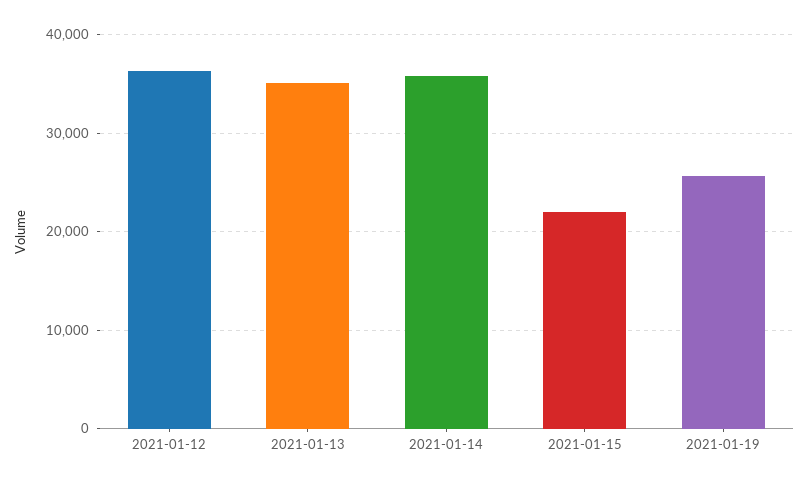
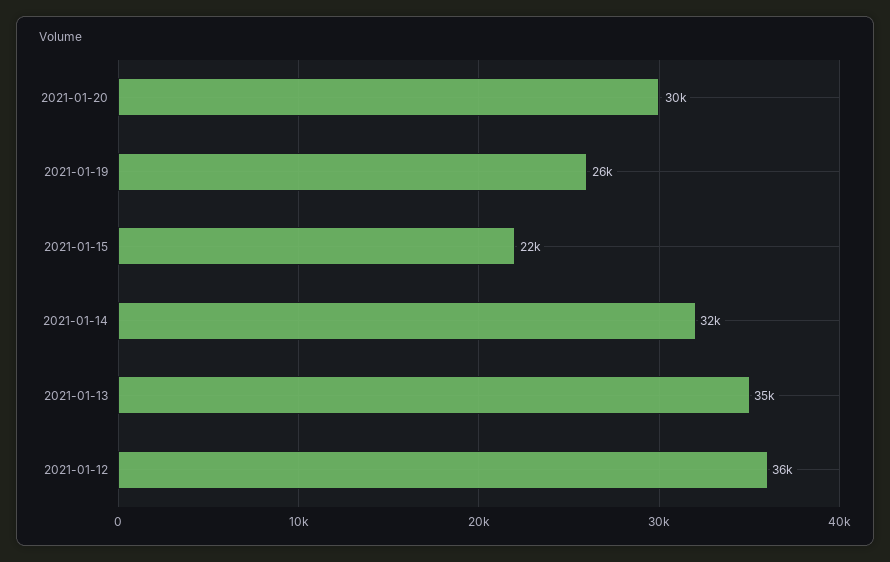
2021-01-14: 36000 -> 32000
2021-01-20: none -> 30000

